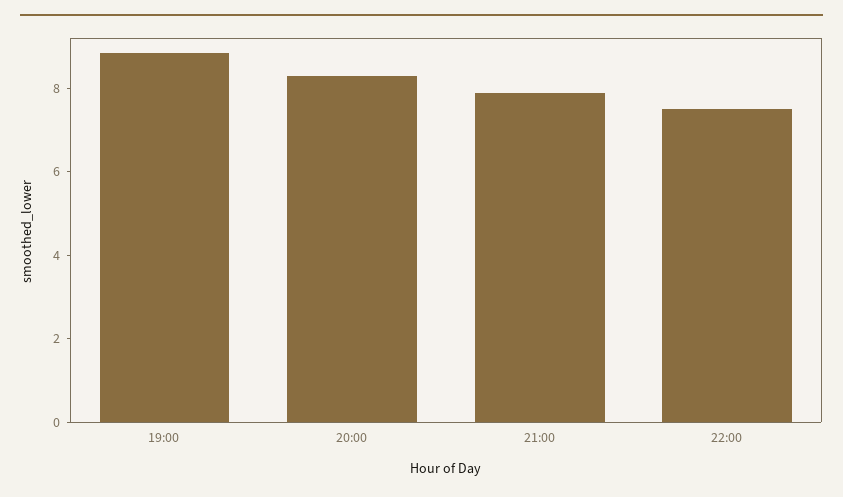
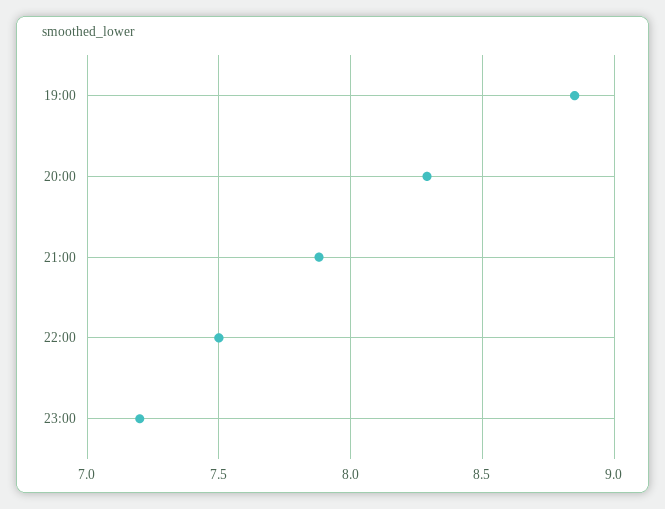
23:00: none -> 7.2

